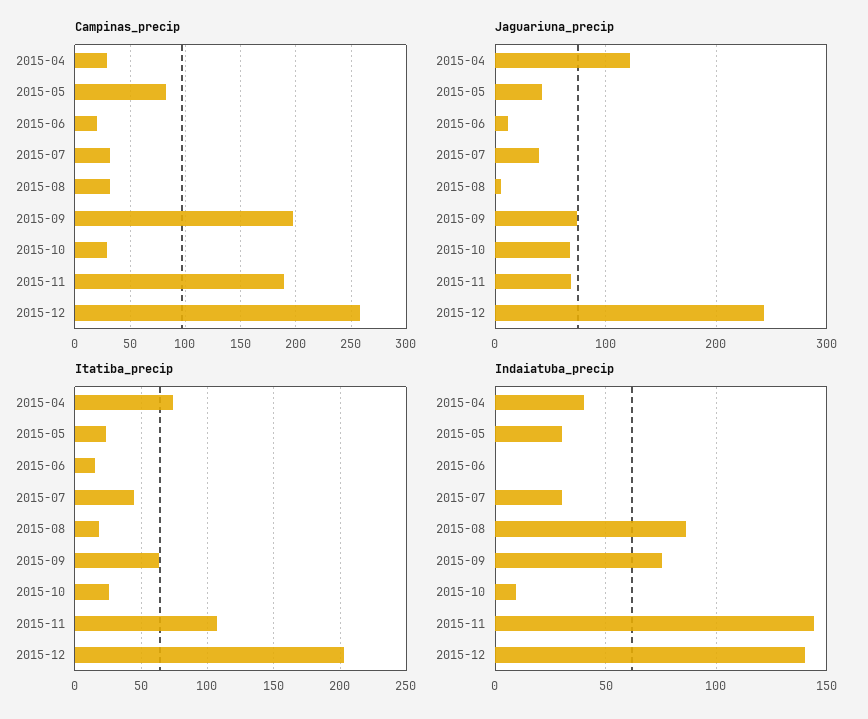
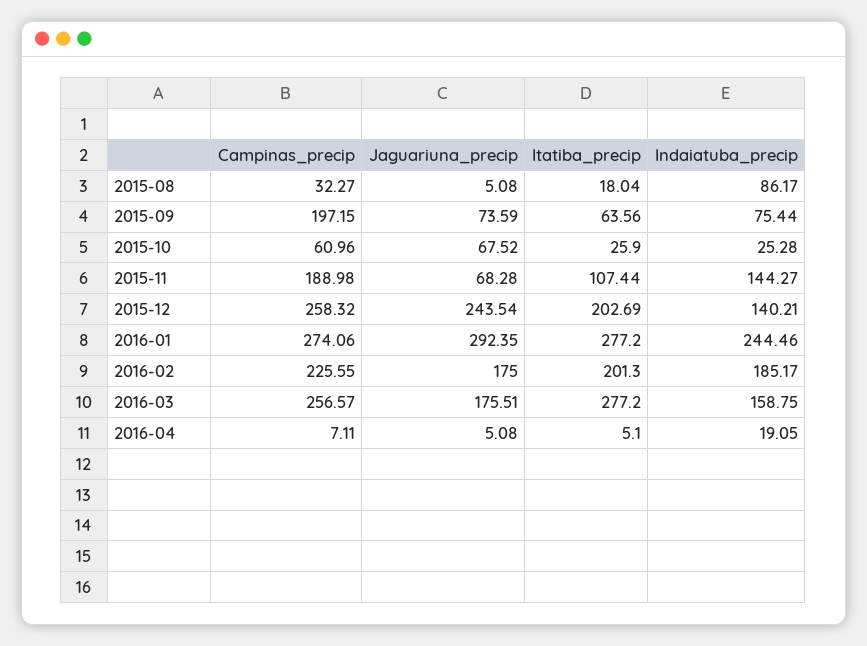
Campinas_precip, 2015-04: 30 -> none
Campinas_precip, 2015-05: 80 -> none
Campinas_precip, 2015-06: 20 -> none
Campinas_precip, 2015-07: 30 -> none
Campinas_precip, 2015-10: 30 -> 60.96
Jaguariuna_precip, 2015-04: 120 -> none
Jaguariuna_precip, 2015-05: 40 -> none
Jaguariuna_precip, 2015-06: 10 -> none
Jaguariuna_precip, 2015-07: 40 -> none
Itatiba_precip, 2015-04: 75 -> none
Itatiba_precip, 2015-05: 25 -> none
Itatiba_precip, 2015-06: 15 -> none
Itatiba_precip, 2015-07: 45 -> none
Indaiatuba_precip, 2015-04: 40 -> none
Indaiatuba_precip, 2015-05: 30 -> none
Indaiatuba_precip, 2015-06: 0 -> none
Indaiatuba_precip, 2015-07: 30 -> none
Indaiatuba_precip, 2015-10: 10 -> 25.28
Campinas_precip, 2016-01: none -> 274.06
Jaguariuna_precip, 2016-01: none -> 292.35
Itatiba_precip, 2016-01: none -> 277.2
Indaiatuba_precip, 2016-01: none -> 244.46
Campinas_precip, 2016-02: none -> 225.55
Jaguariuna_precip, 2016-02: none -> 175
Itatiba_precip, 2016-02: none -> 201.3
Indaiatuba_precip, 2016-02: none -> 185.17
Campinas_precip, 2016-03: none -> 256.57
Jaguariuna_precip, 2016-03: none -> 175.51
Itatiba_precip, 2016-03: none -> 277.2
Indaiatuba_precip, 2016-03: none -> 158.75
Campinas_precip, 2016-04: none -> 7.11
Jaguariuna_precip, 2016-04: none -> 5.08
Itatiba_precip, 2016-04: none -> 5.1
Indaiatuba_precip, 2016-04: none -> 19.05

